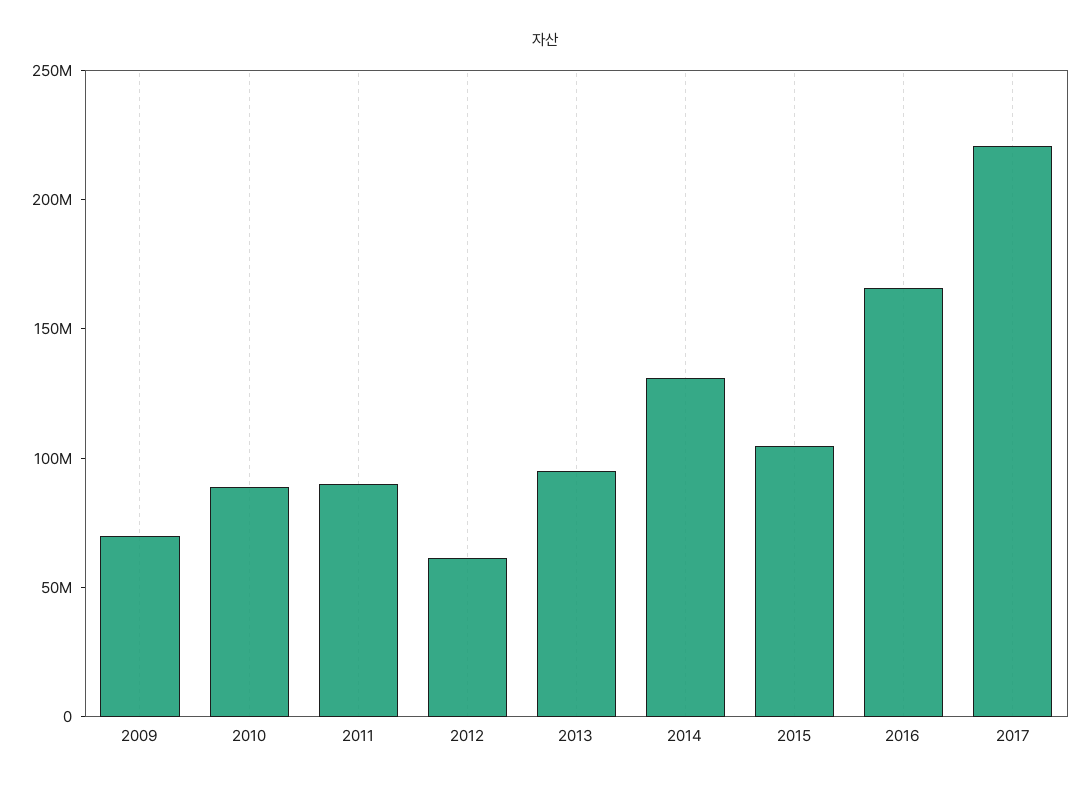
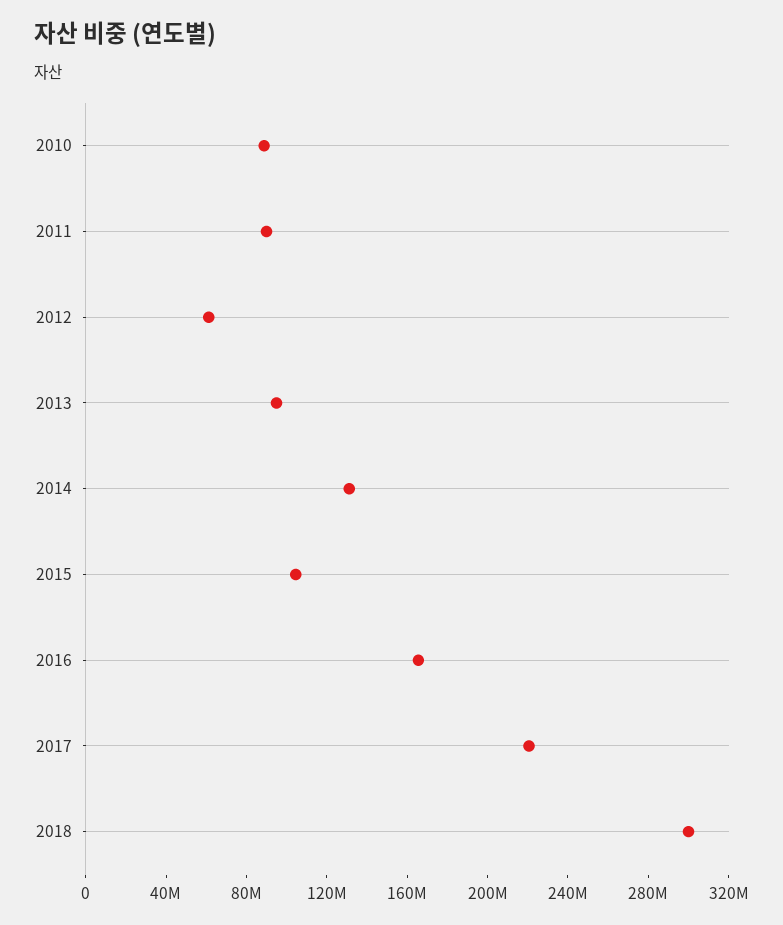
2009: 70000000 -> none
2018: none -> 300000000

